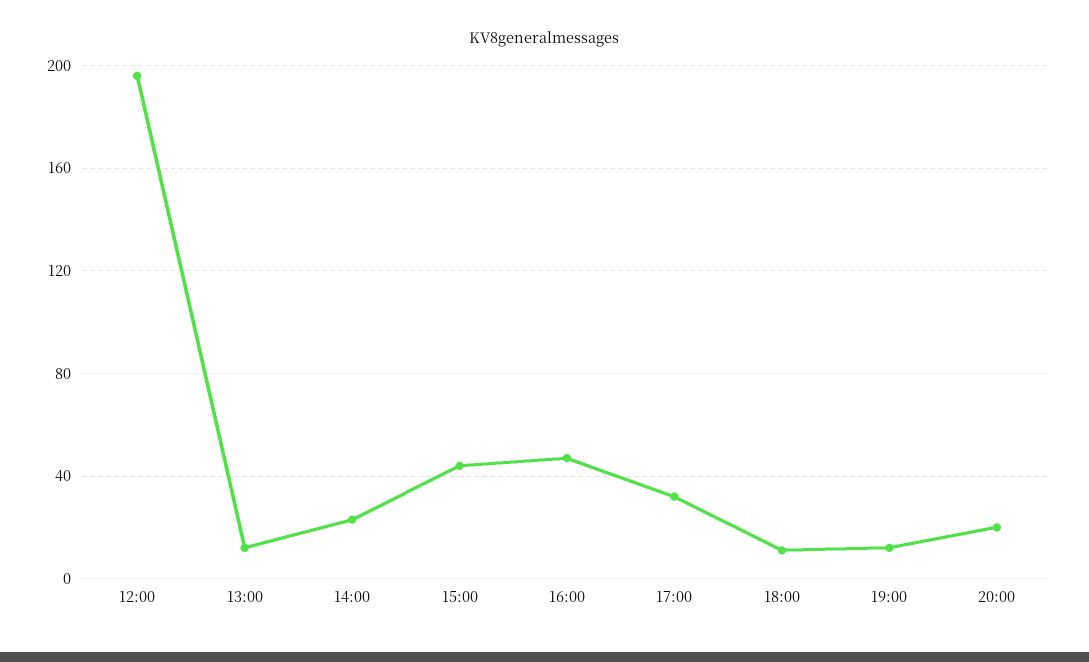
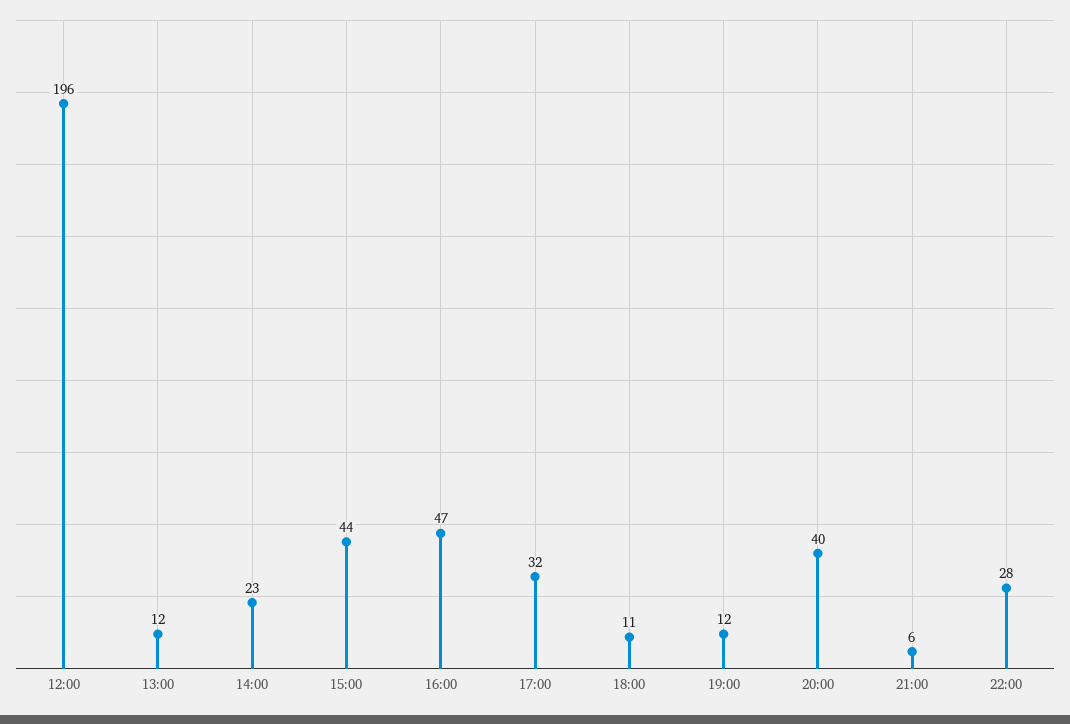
20:00: 20 -> 40
21:00: none -> 6
22:00: none -> 28

